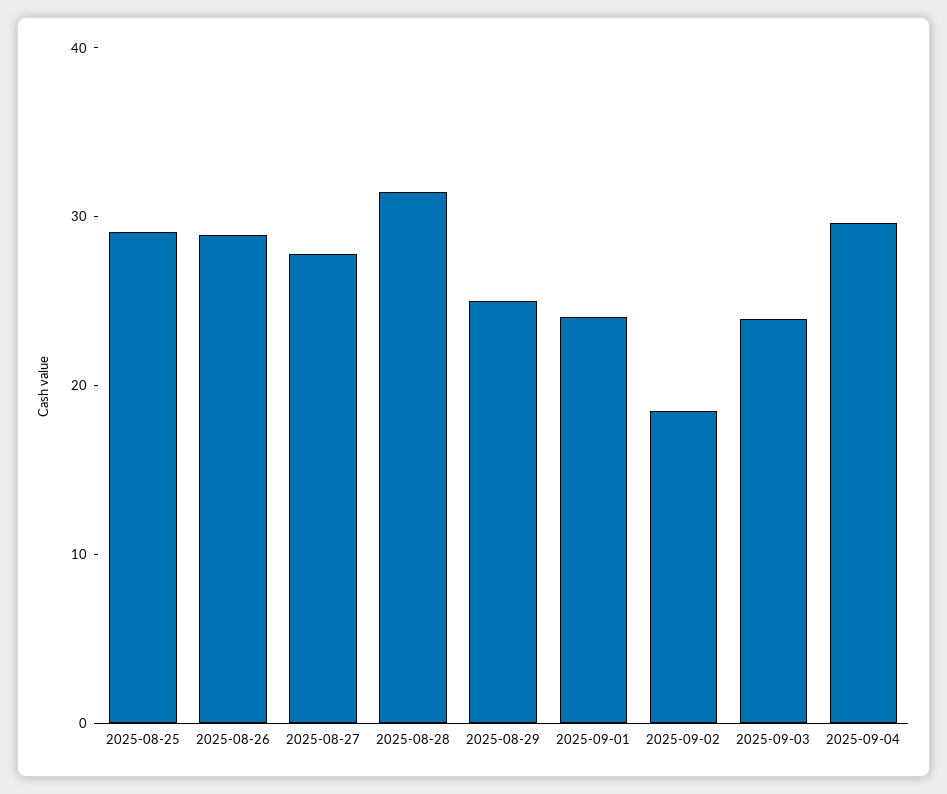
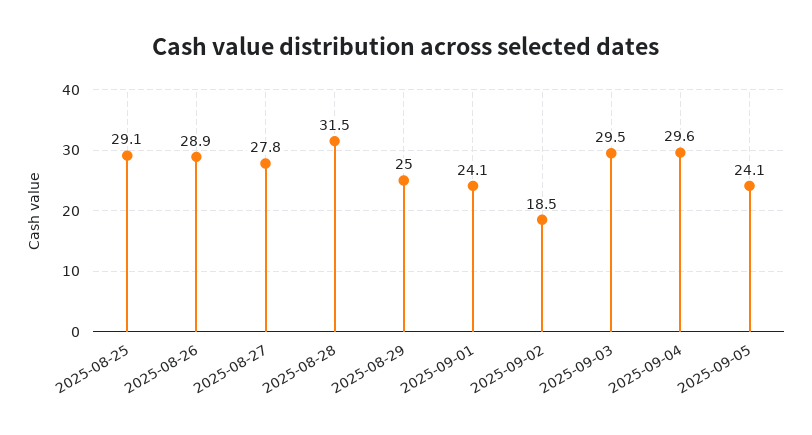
2025-09-03: 24 -> 29.5
2025-09-05: none -> 24.1

